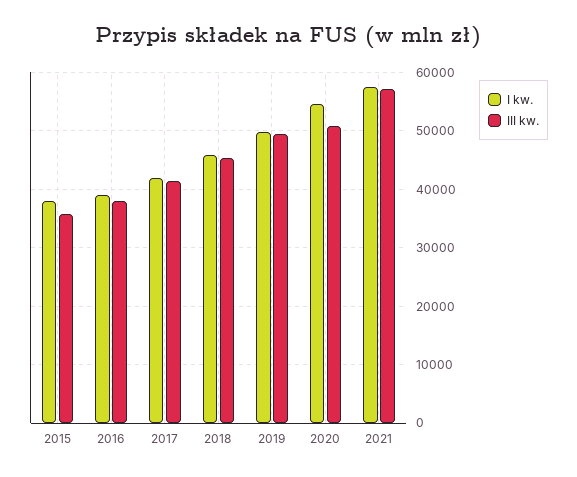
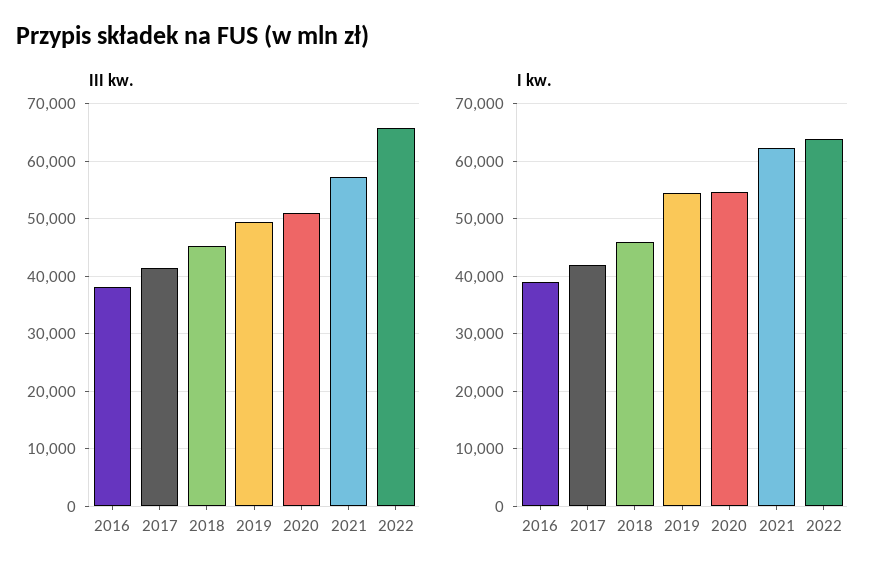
I kw., 2015: 38000 -> none
III kw., 2015: 36000 -> none
I kw., 2019: 50000 -> 54000
I kw., 2021: 58000 -> 62000
III kw., 2022: none -> 66000
I kw., 2022: none -> 64000

